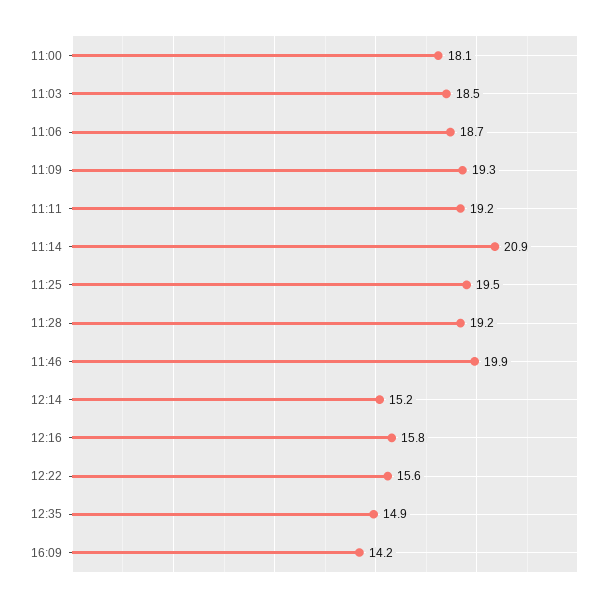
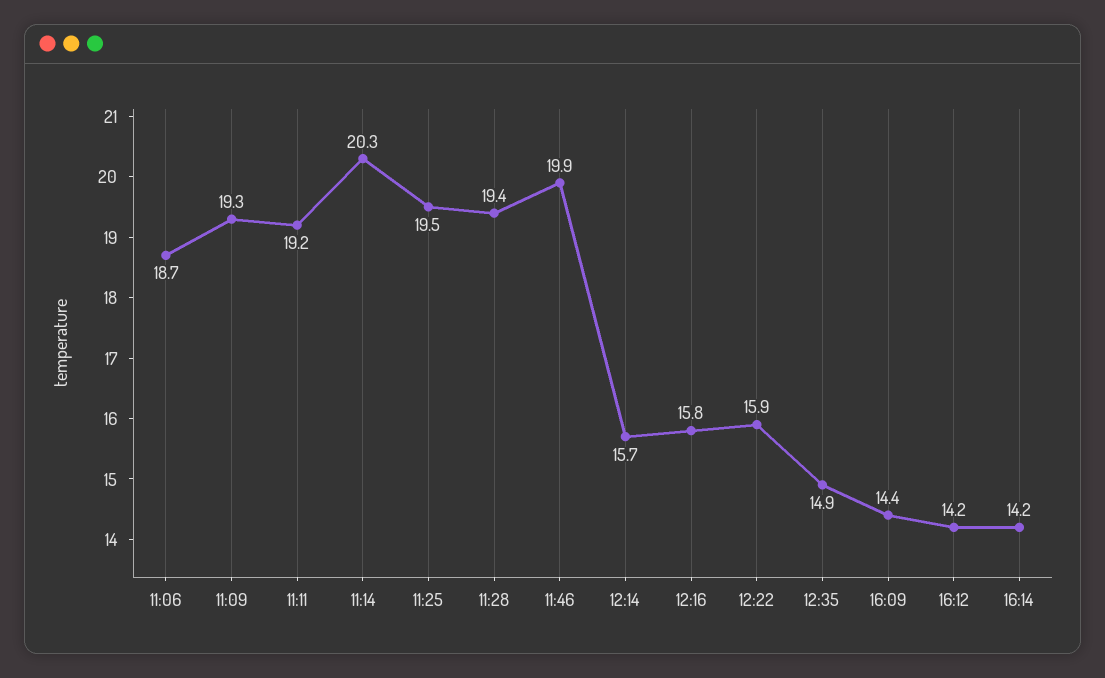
11:00: 18.1 -> none
11:03: 18.5 -> none
11:14: 20.9 -> 20.3
11:28: 19.2 -> 19.4
12:14: 15.2 -> 15.7
12:22: 15.6 -> 15.9
16:09: 14.2 -> 14.4
16:12: none -> 14.2
16:14: none -> 14.2

